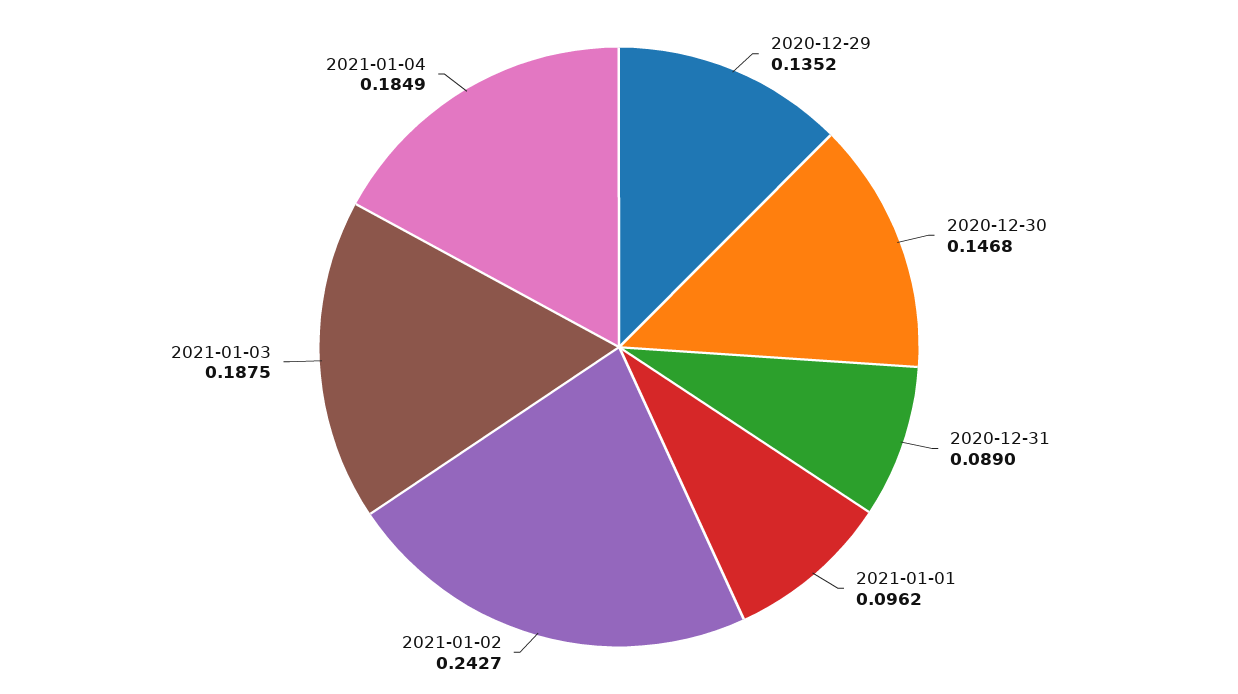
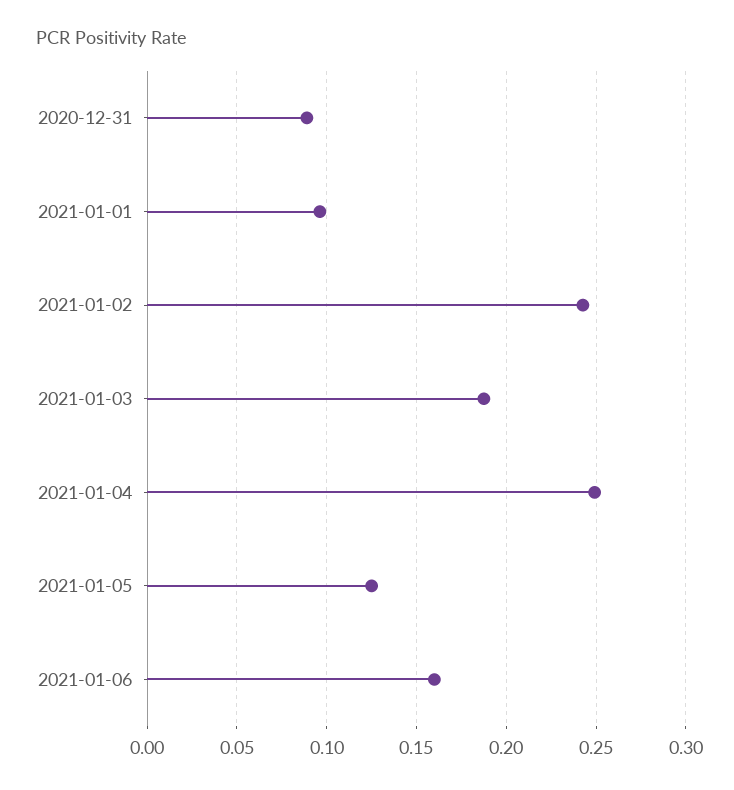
2020-12-29: 0.1352 -> none
2020-12-30: 0.1468 -> none
2021-01-04: 0.1849 -> 0.25
2021-01-05: none -> 0.125
2021-01-06: none -> 0.16

